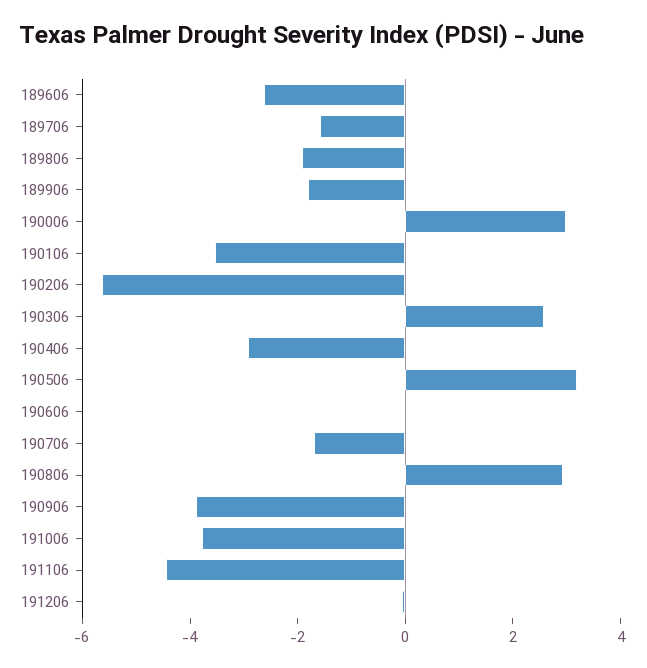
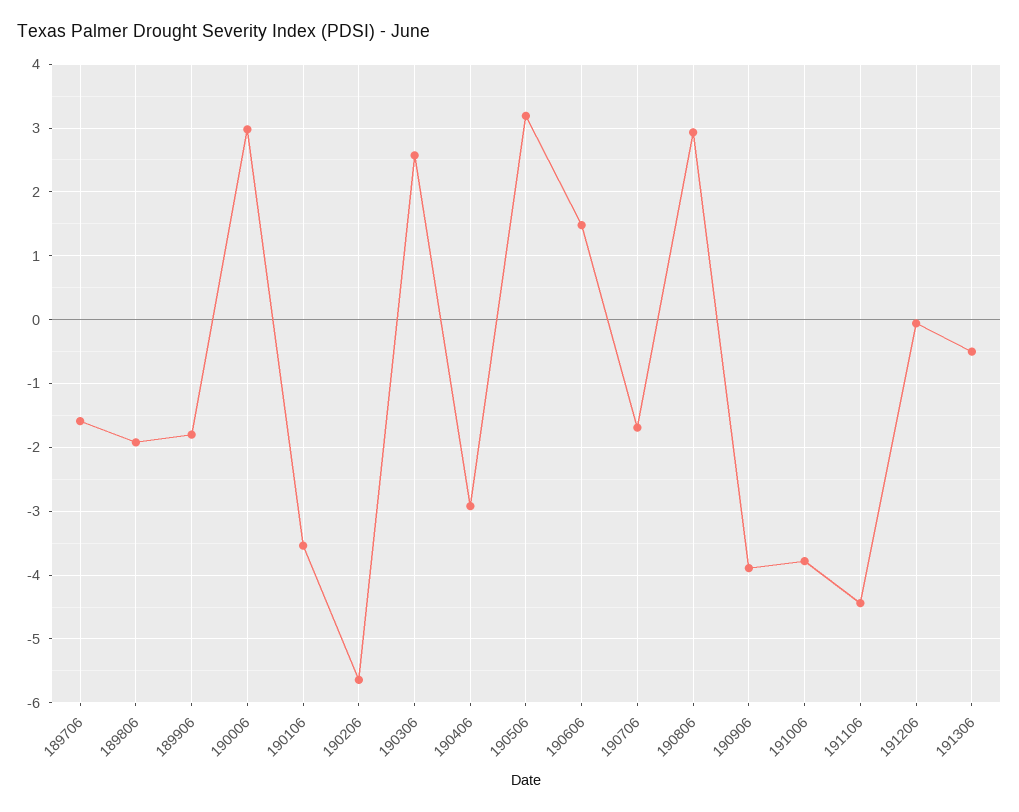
189606: -2.5 -> none
190606: 0 -> 1.5
191306: none -> -0.5

